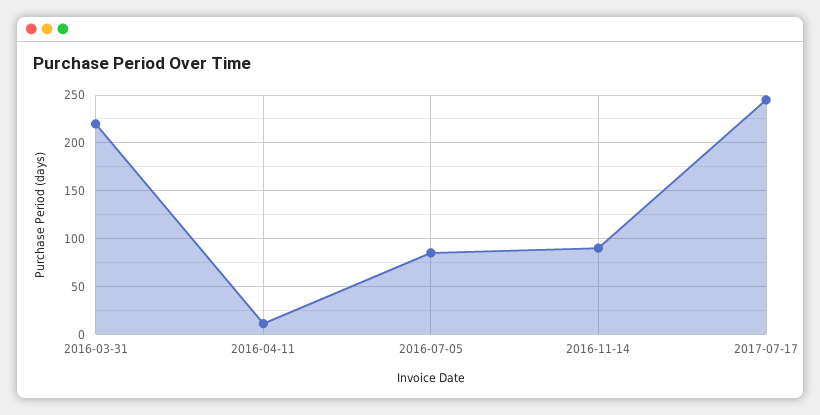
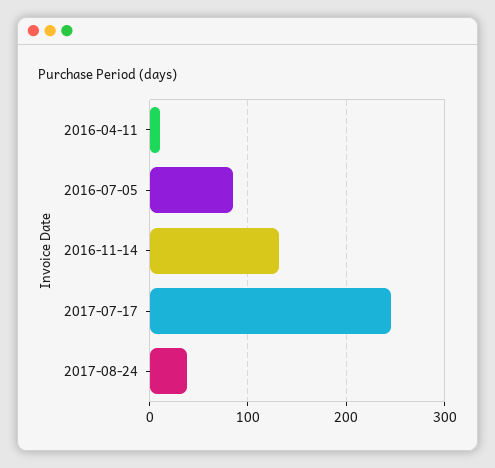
2016-03-31: 220 -> none
2016-11-14: 90 -> 130
2017-08-24: none -> 40

